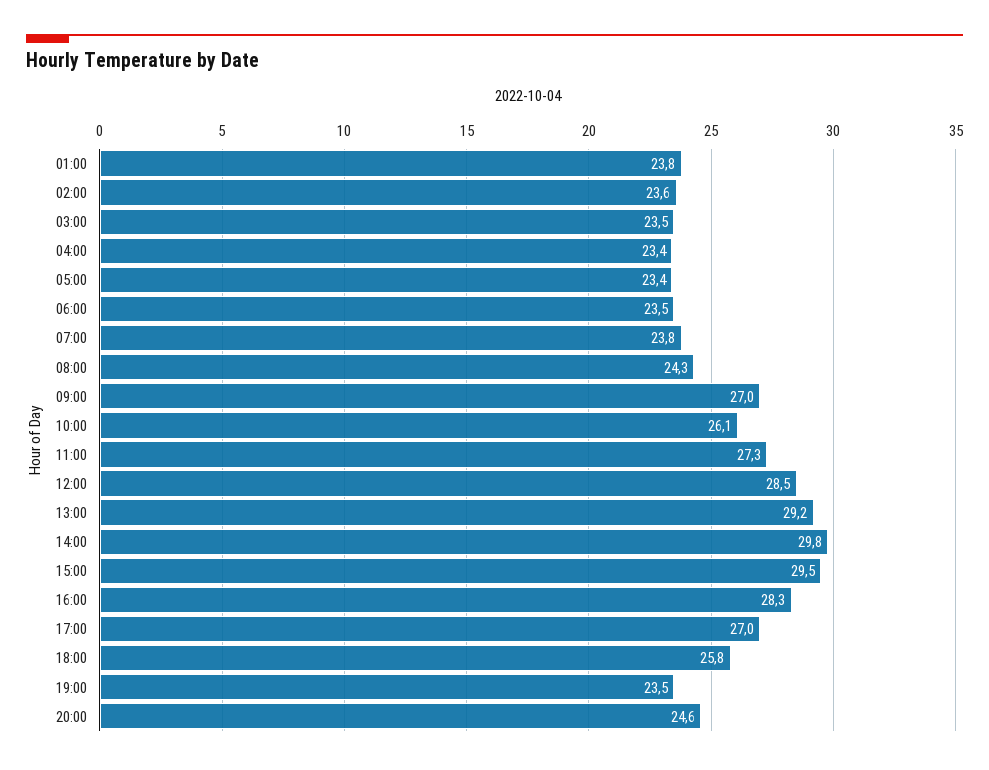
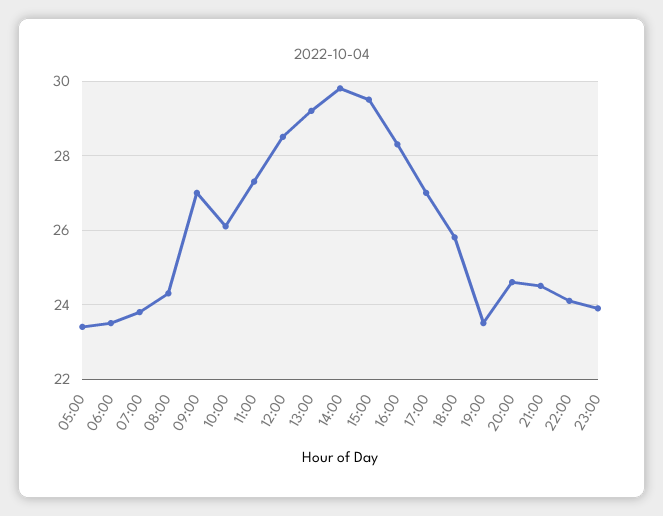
01:00: 23.8 -> none
02:00: 23.6 -> none
03:00: 23.5 -> none
04:00: 23.4 -> none
21:00: none -> 24.5
22:00: none -> 24
23:00: none -> 24

